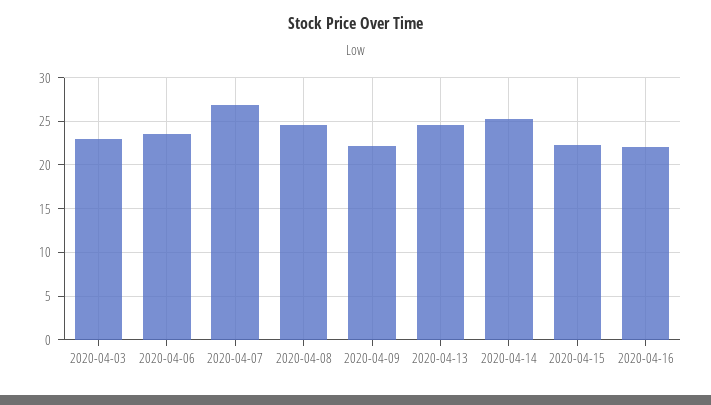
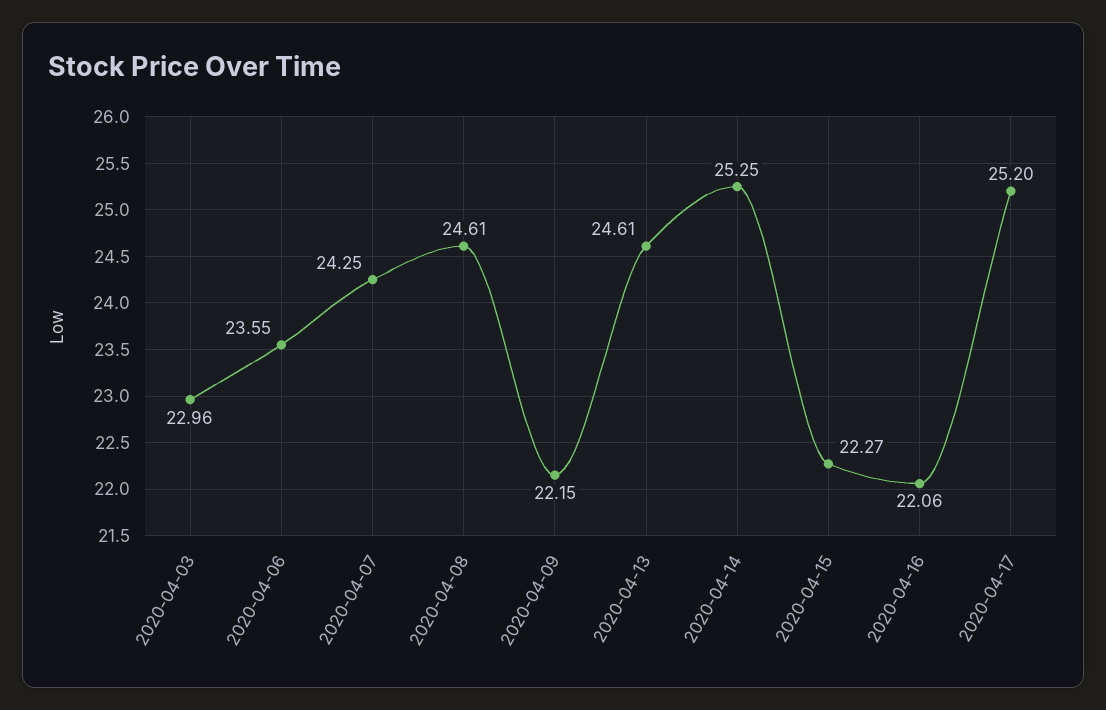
2020-04-07: 27 -> 24.25
2020-04-17: none -> 25.2

